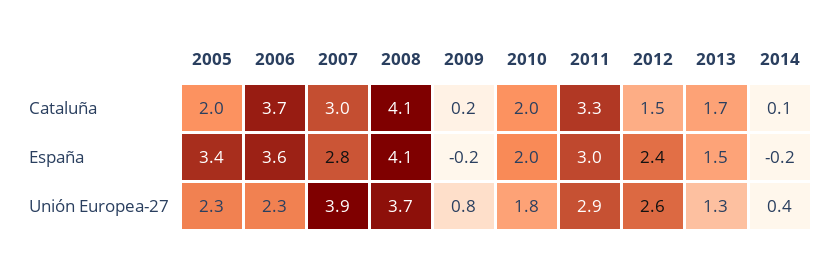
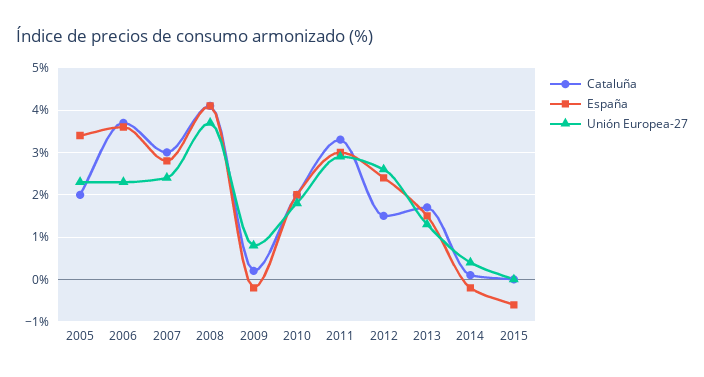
Unión Europea-27, 2007: 3.9 -> 2.5
Cataluña, 2015: none -> 0
España, 2015: none -> -0.5
Unión Europea-27, 2015: none -> 0

